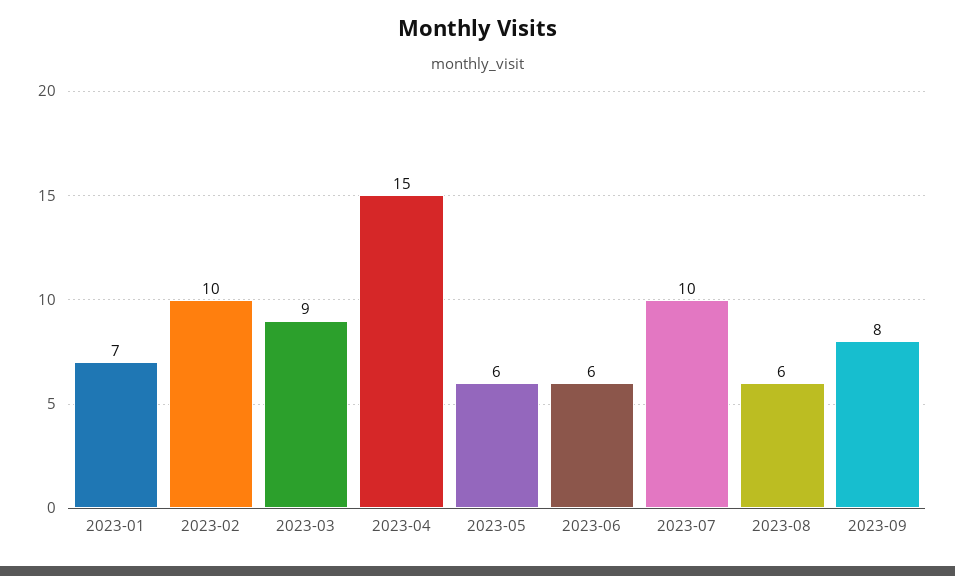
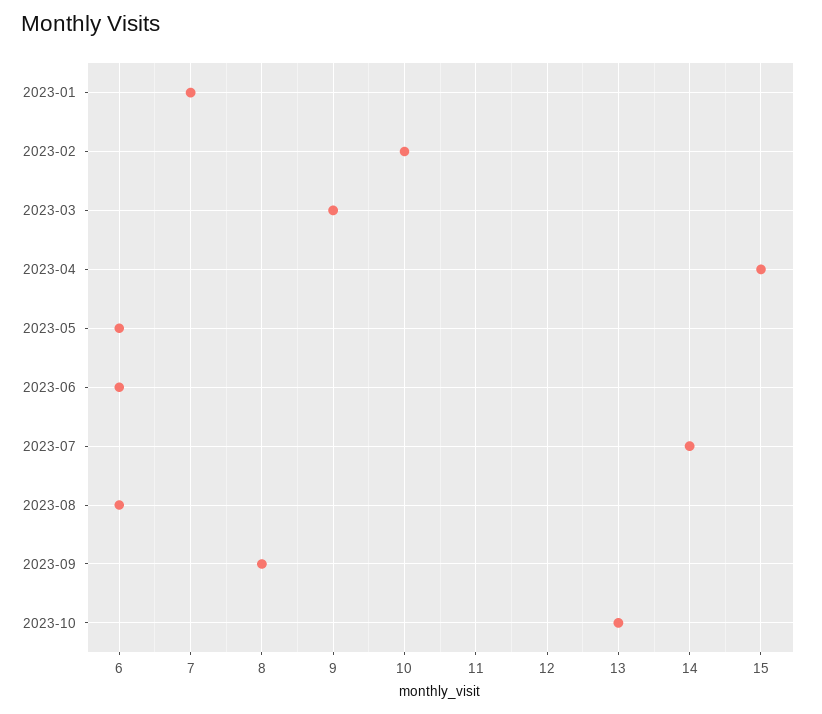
2023-07: 10 -> 14
2023-10: none -> 13

